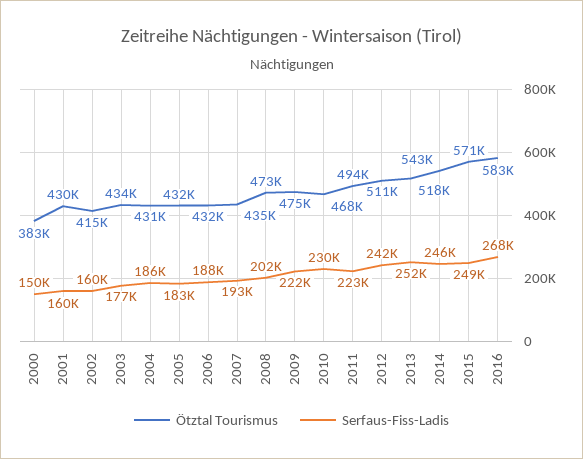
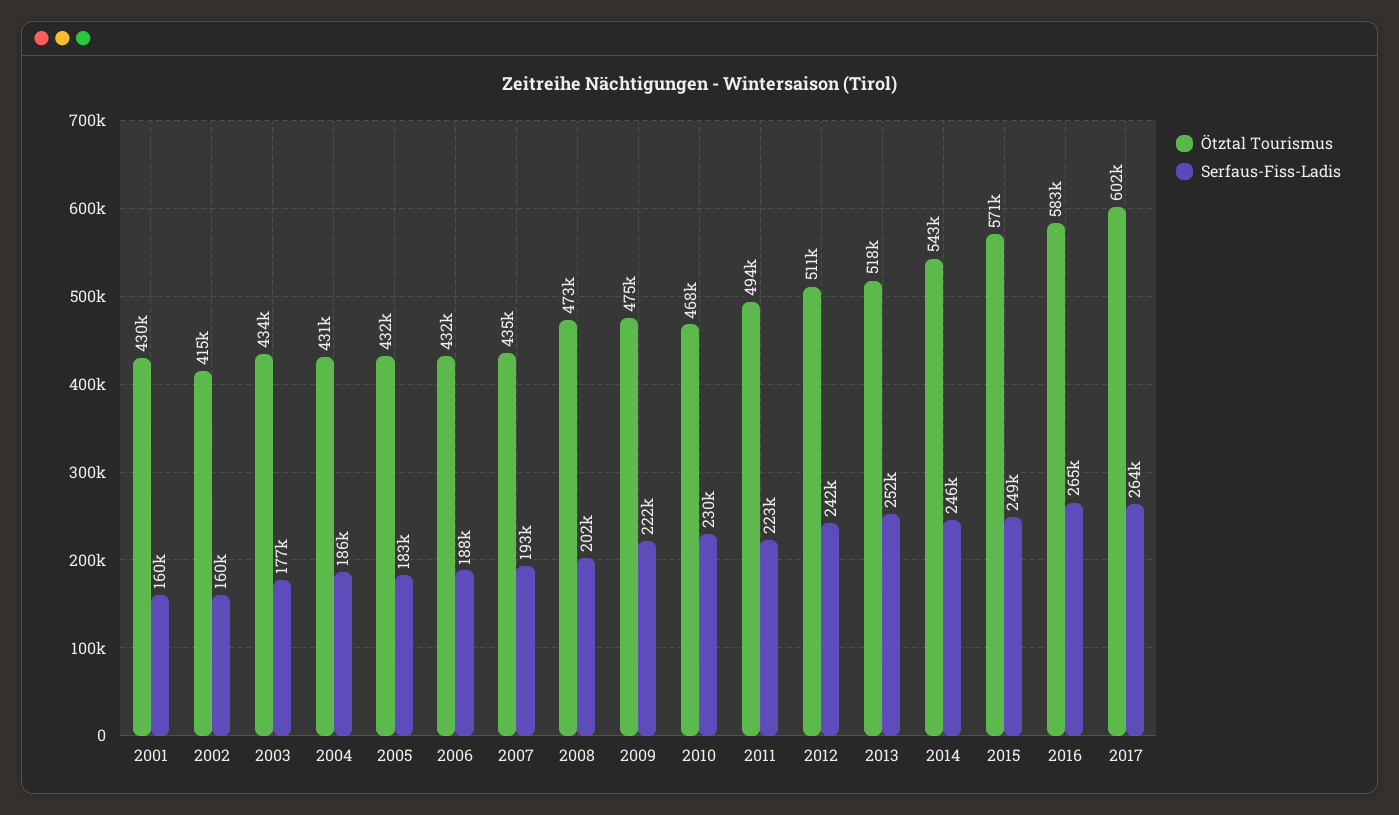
Ötztal Tourismus, 2000: 383000 -> none
Serfaus-Fiss-Ladis, 2000: 150000 -> none
Serfaus-Fiss-Ladis, 2016: 268000 -> 265000
Ötztal Tourismus, 2017: none -> 602000
Serfaus-Fiss-Ladis, 2017: none -> 264000

